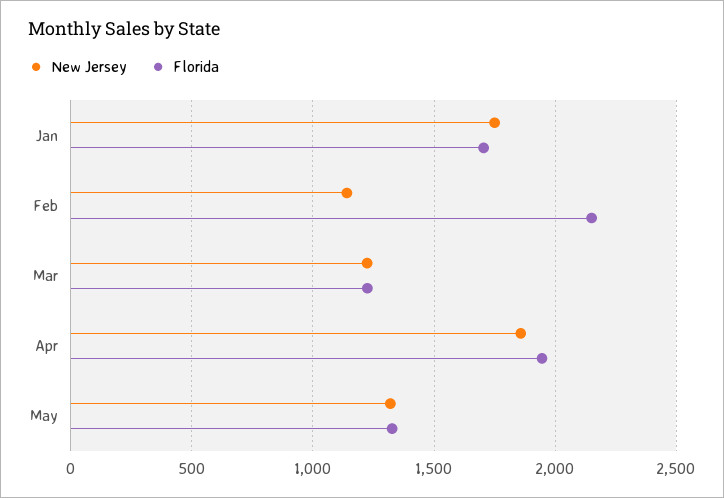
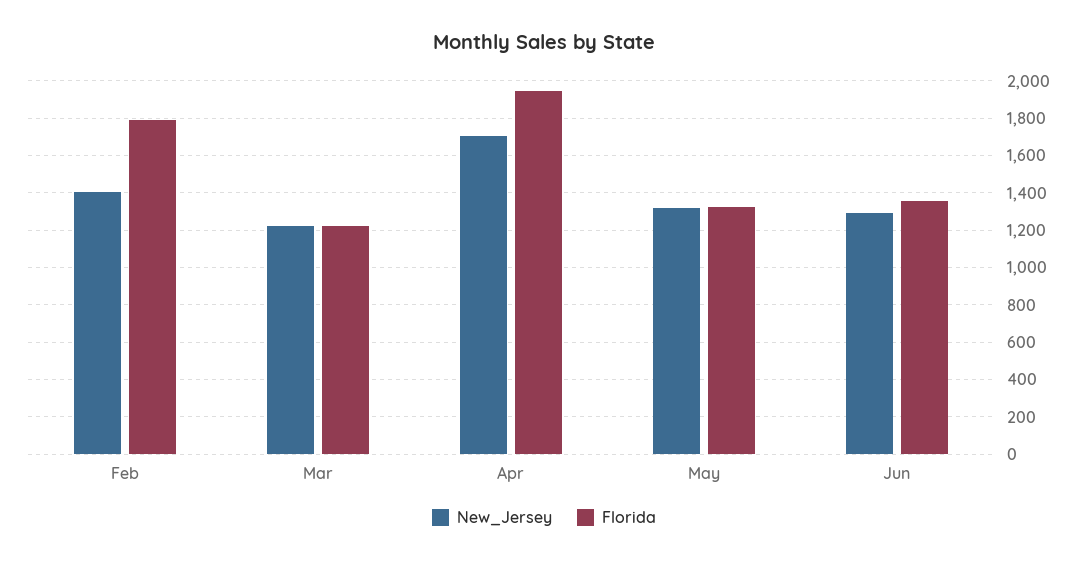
New Jersey, Jan: 1750 -> none
Florida, Jan: 1700 -> none
New Jersey, Feb: 1150 -> 1400
Florida, Feb: 2150 -> 1800
New Jersey, Apr: 1850 -> 1700
New Jersey, Jun: none -> 1300
Florida, Jun: none -> 1350

